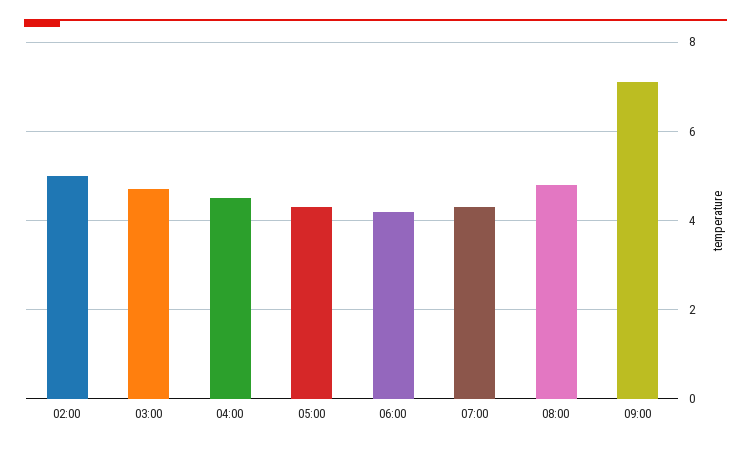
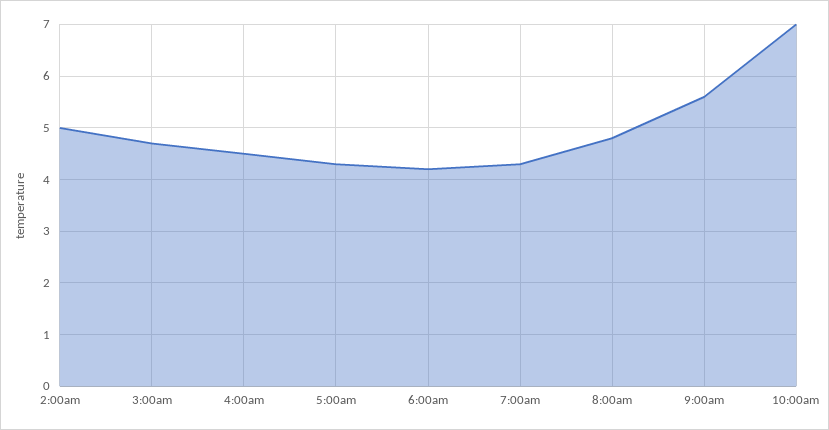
09:00: 7 -> 5.5
10:00am: none -> 7

